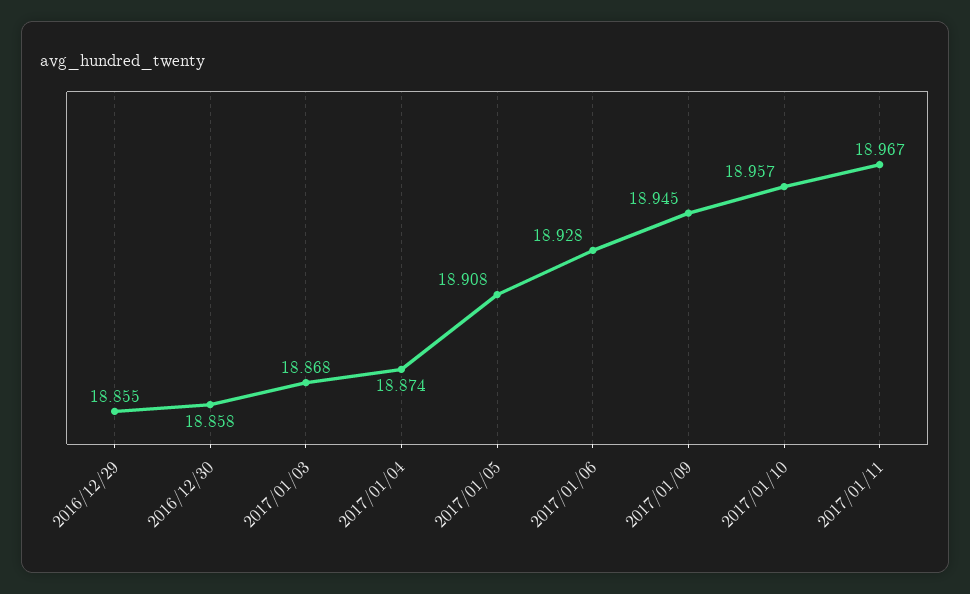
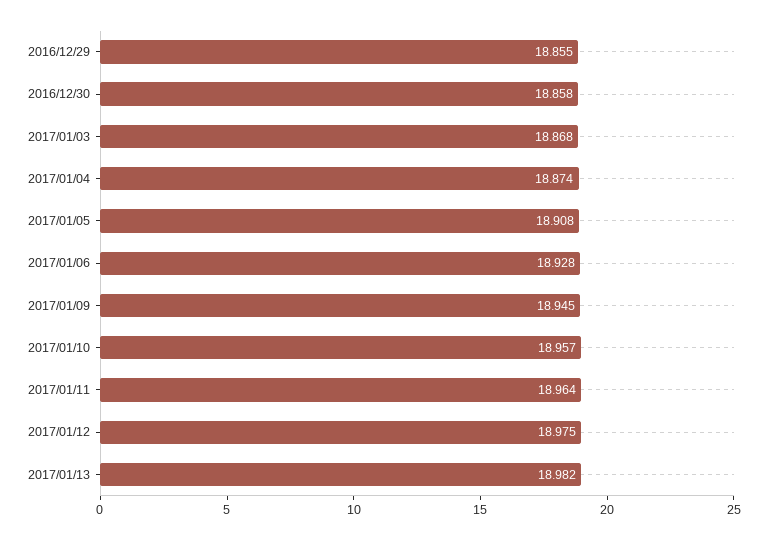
2017/01/11: 18.967 -> 18.964
2017/01/12: none -> 18.975
2017/01/13: none -> 18.982

